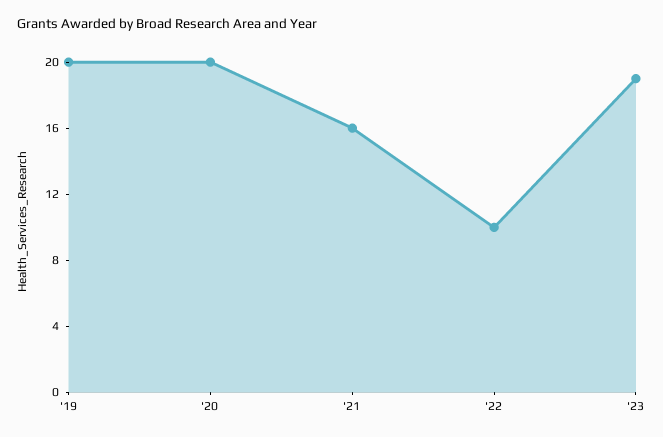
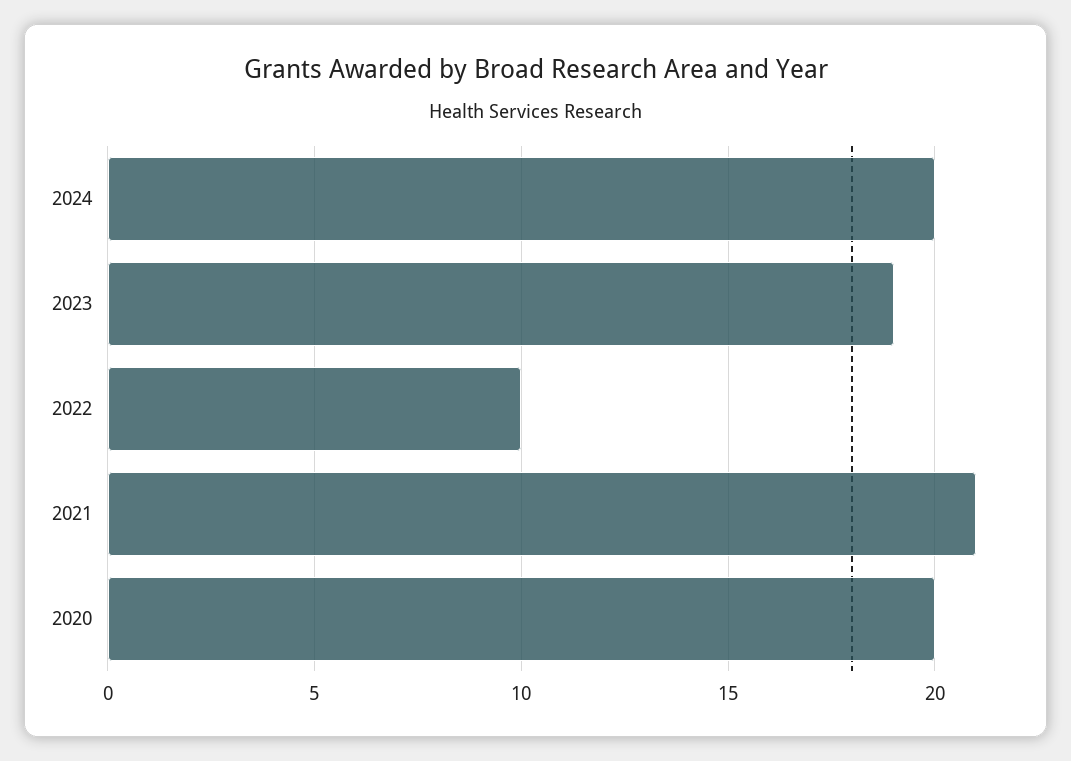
'19: 20 -> none
'21: 16 -> 21
2024: none -> 20

